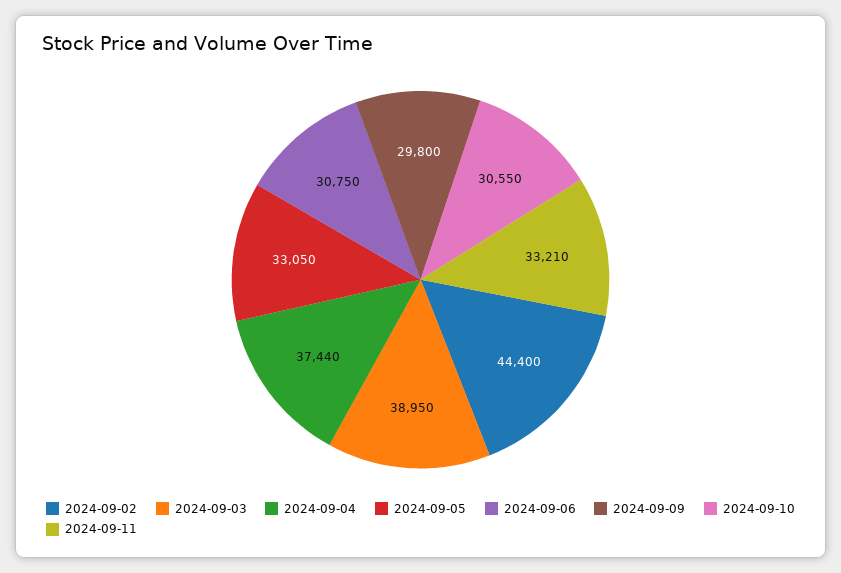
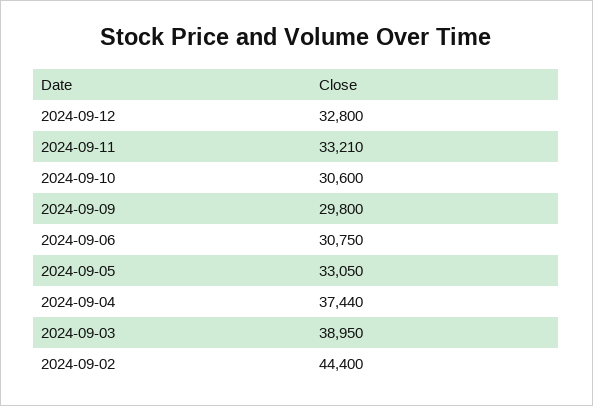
2024-09-10: 30550 -> 30600
2024-09-12: none -> 32800

